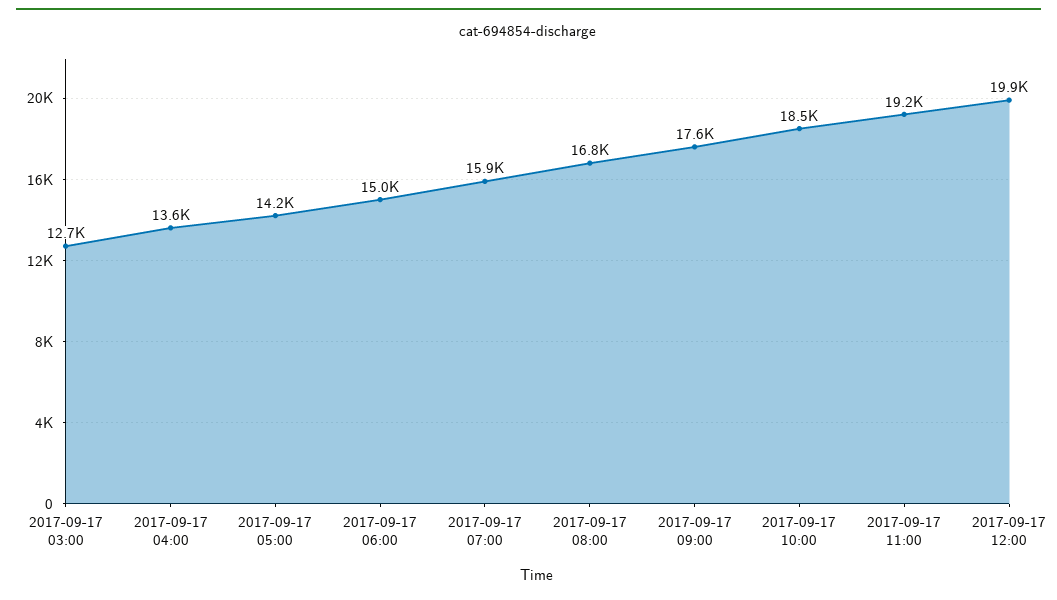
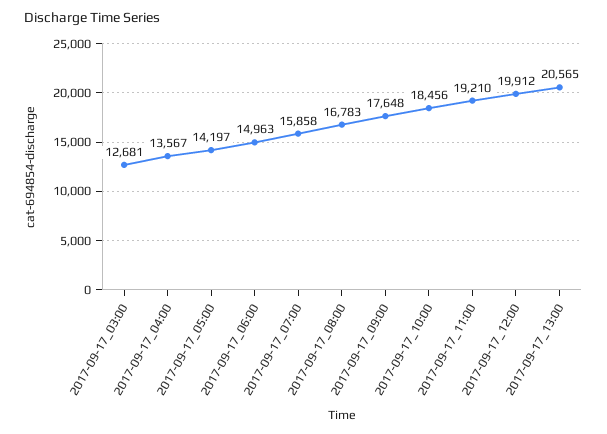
2017-09-17_13:00: none -> 20565

